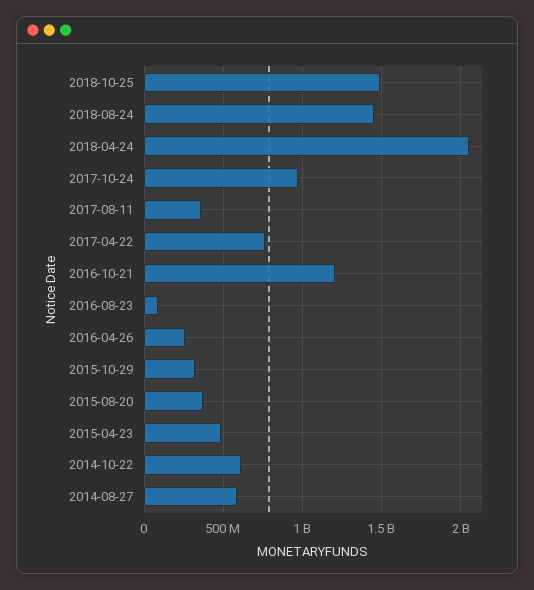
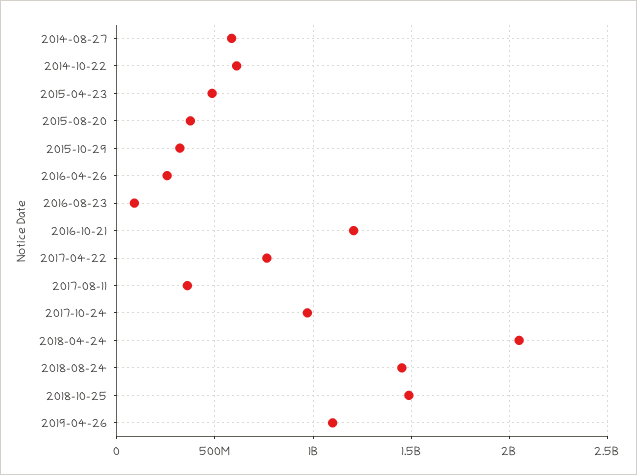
2019-04-26: none -> 1100000000

